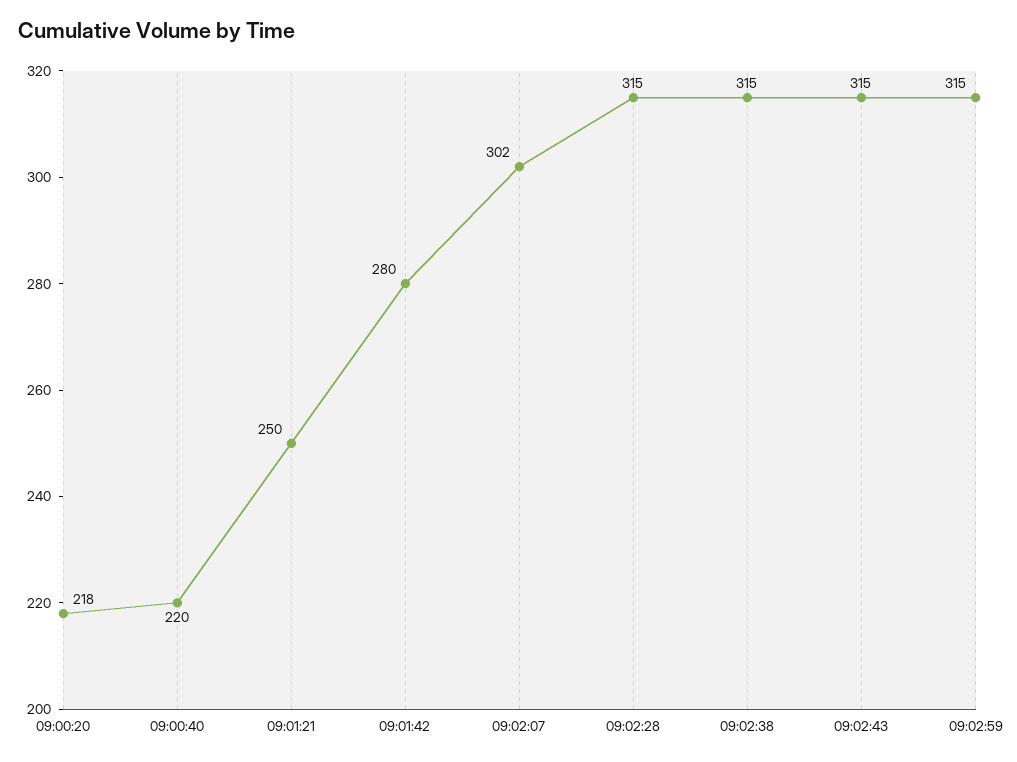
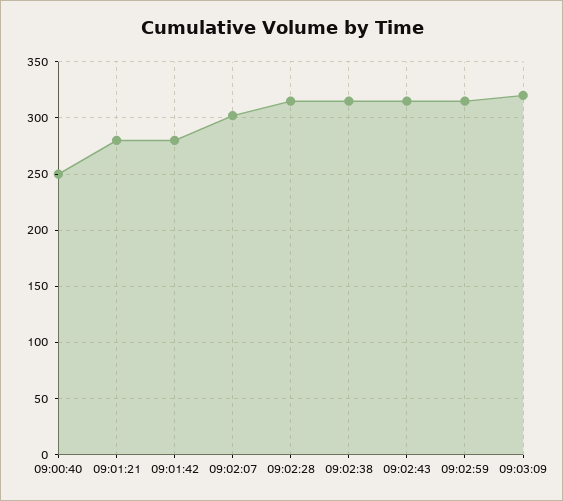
09:00:20: 218 -> none
09:00:40: 220 -> 250
09:01:21: 250 -> 280
09:03:09: none -> 320

